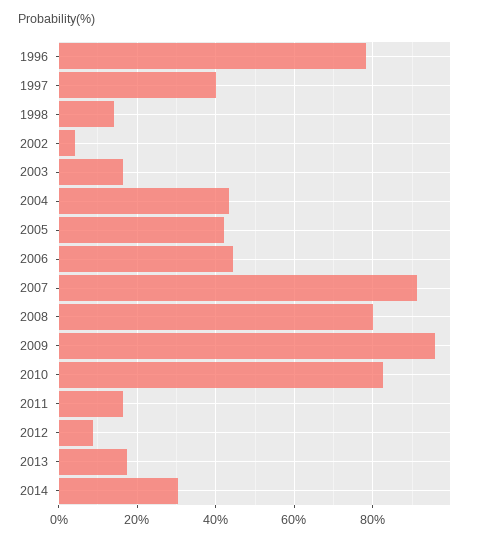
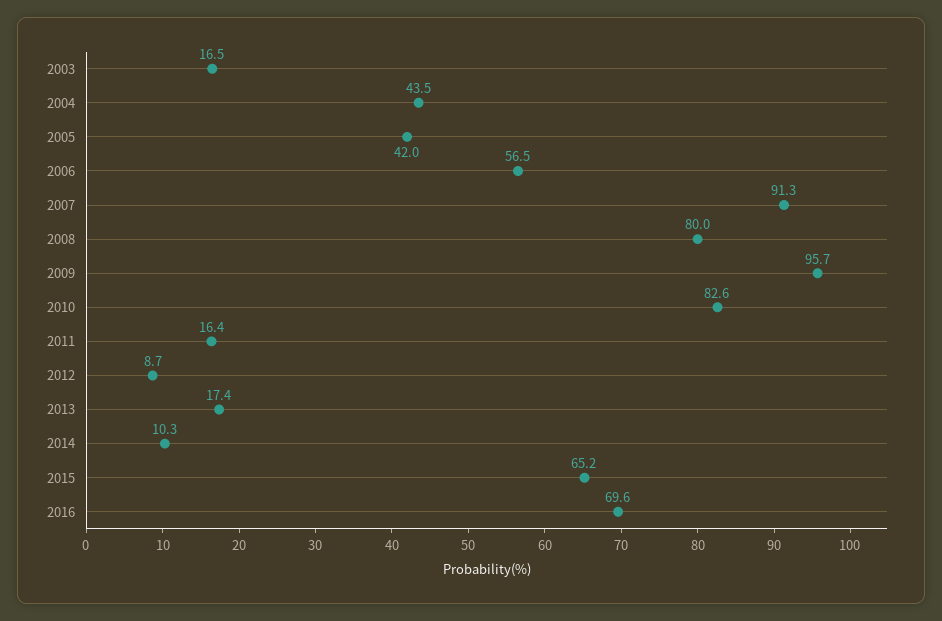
1996: 78 -> none
1997: 40 -> none
1998: 14 -> none
2002: 4 -> none
2006: 44 -> 56.5
2014: 30 -> 10.3
2015: none -> 65.2
2016: none -> 69.6

